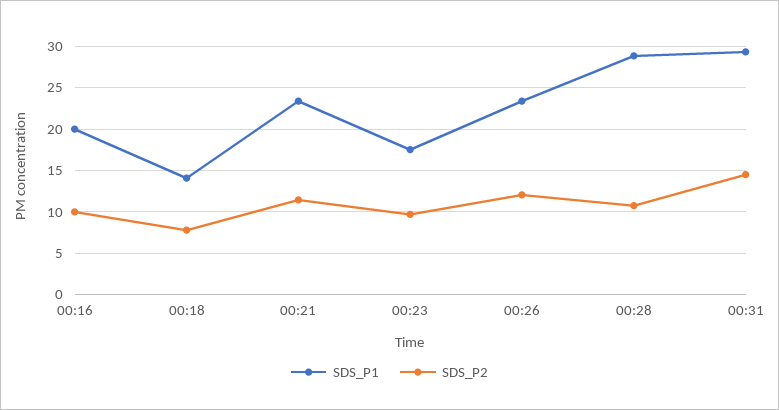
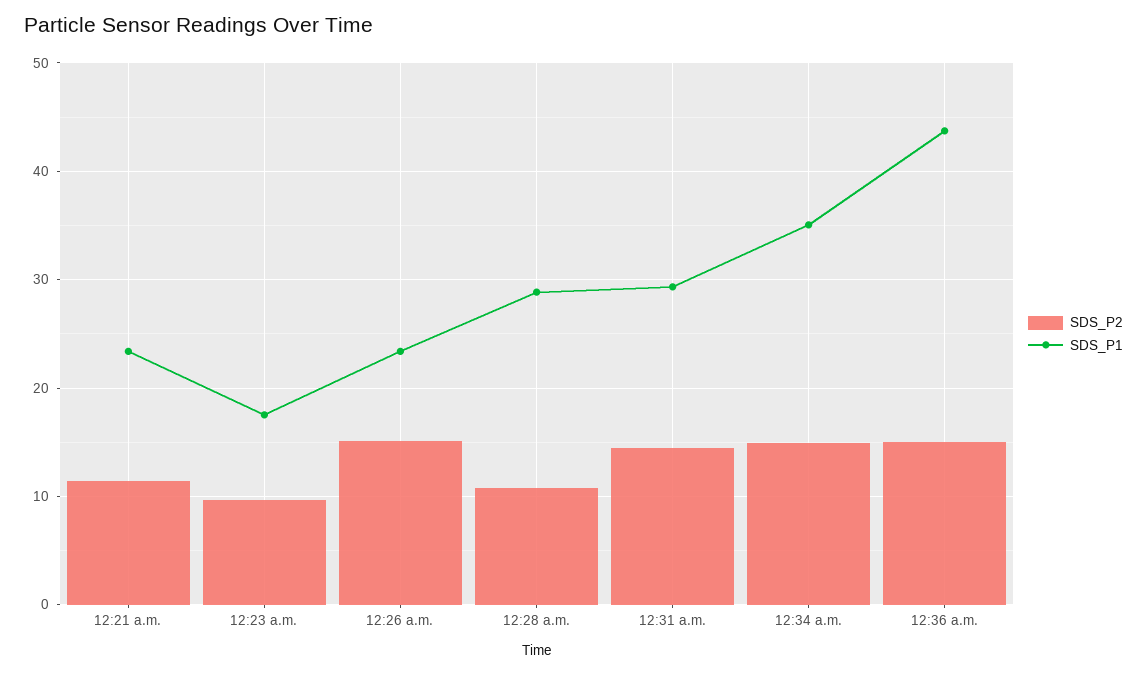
SDS_P1, 00:16: 20 -> none
SDS_P2, 00:16: 10 -> none
SDS_P1, 00:18: 14 -> none
SDS_P2, 00:18: 8 -> none
SDS_P2, 00:26: 12 -> 15
SDS_P2, 12:34 a.m.: none -> 15
SDS_P1, 12:34 a.m.: none -> 35
SDS_P2, 12:36 a.m.: none -> 15
SDS_P1, 12:36 a.m.: none -> 44

